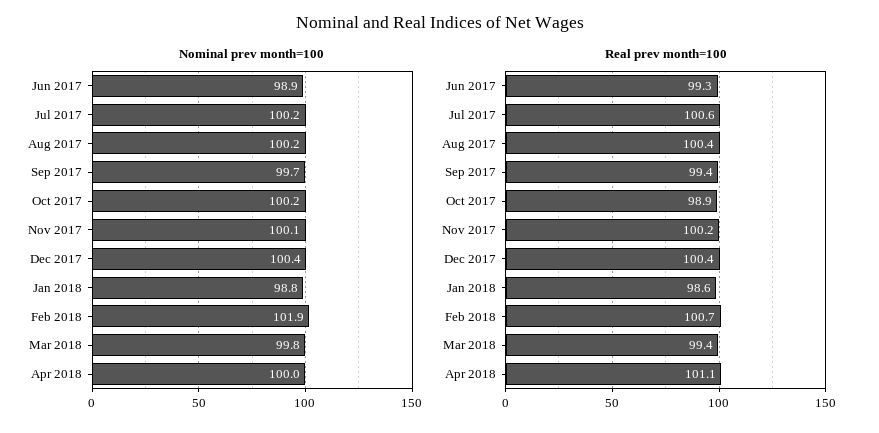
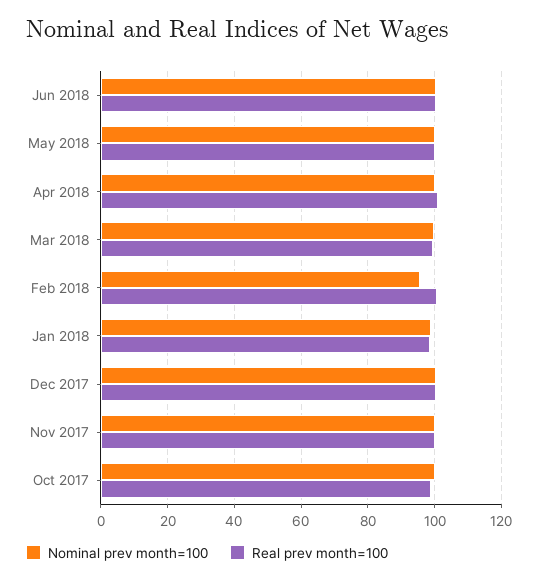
Nominal prev month=100, Jun 2017: 98.9 -> none
Nominal prev month=100, Jul 2017: 100.2 -> none
Nominal prev month=100, Aug 2017: 100.2 -> none
Nominal prev month=100, Sep 2017: 99.7 -> none
Nominal prev month=100, Feb 2018: 101.9 -> 96
Real prev month=100, Jun 2017: 99.3 -> none
Real prev month=100, Jul 2017: 100.6 -> none
Real prev month=100, Aug 2017: 100.4 -> none
Real prev month=100, Sep 2017: 99.4 -> none
Nominal prev month=100, Jun 2018: none -> 100
Real prev month=100, Jun 2018: none -> 100
Nominal prev month=100, May 2018: none -> 100
Real prev month=100, May 2018: none -> 100

